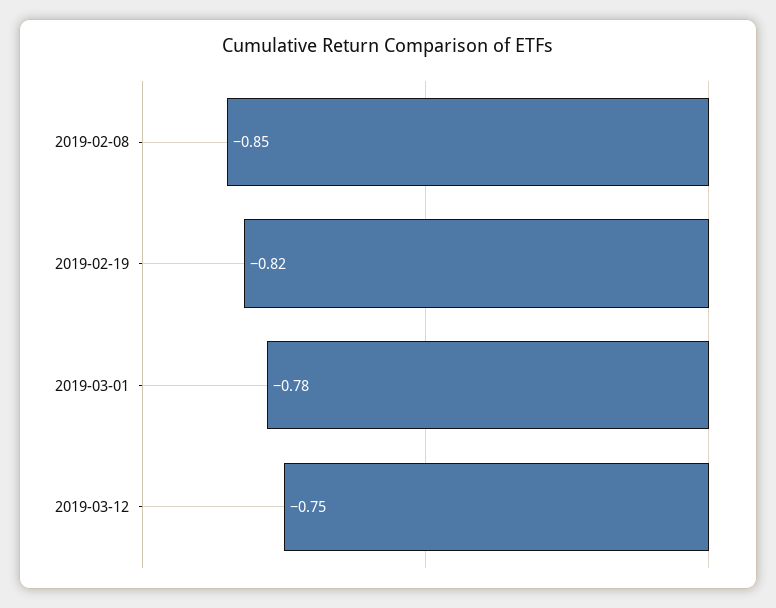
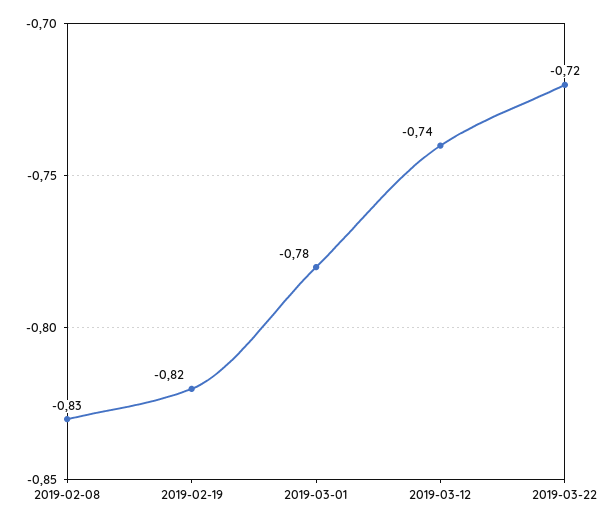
2019-02-08: -0.85 -> -0.83
2019-03-12: -0.75 -> -0.74
2019-03-22: none -> -0.72

